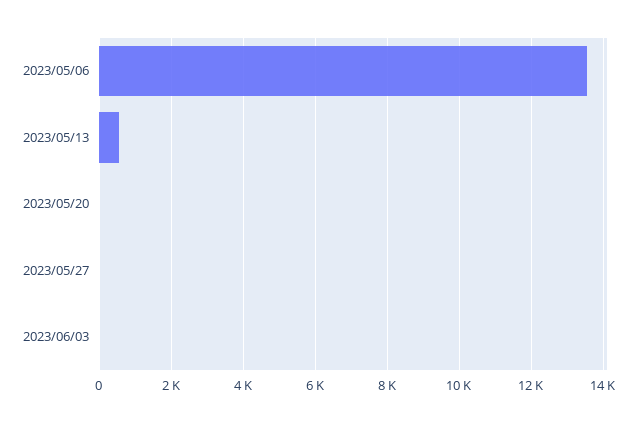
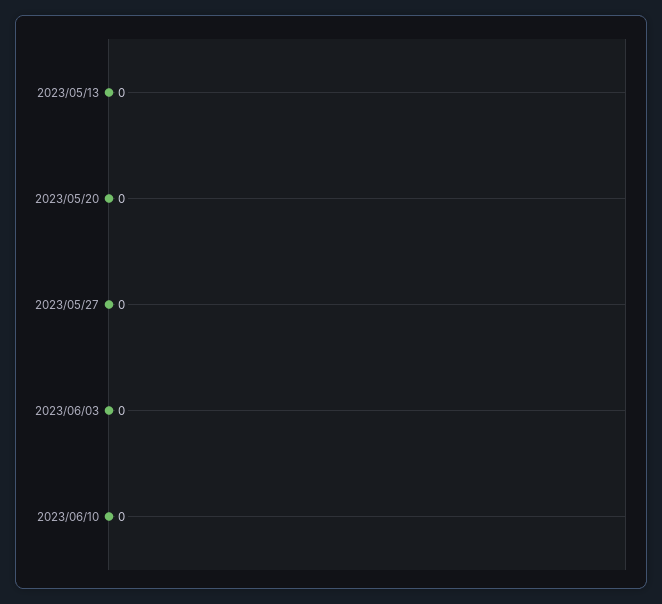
2023/05/06: 13600 -> none
2023/05/13: 600 -> 0
2023/06/10: none -> 0

